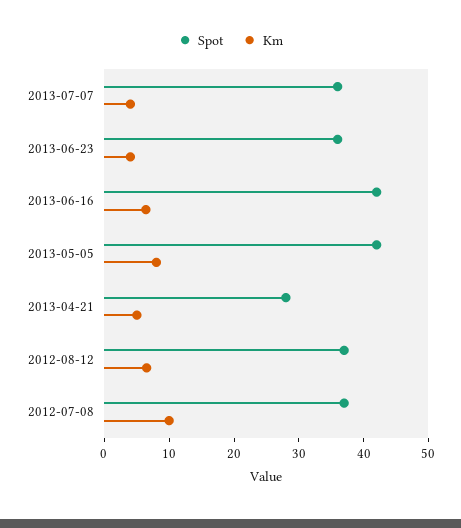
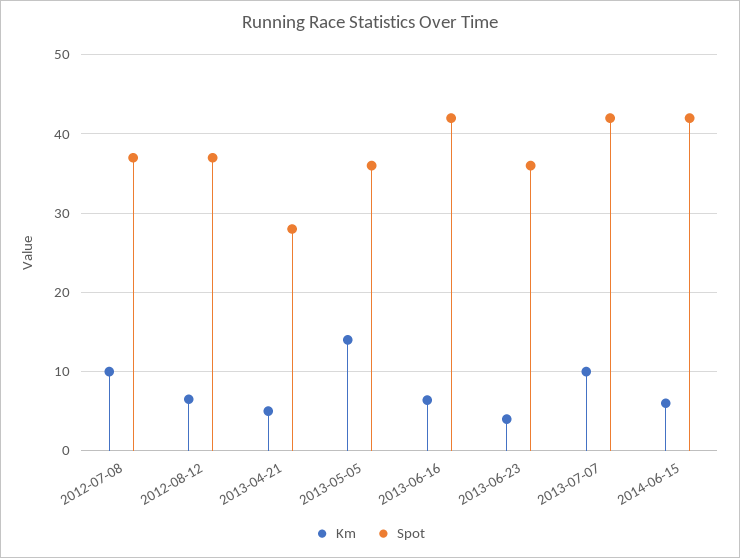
Spot, 2013-07-07: 36 -> 42
Km, 2013-07-07: 4 -> 10
Spot, 2013-05-05: 42 -> 36
Km, 2013-05-05: 8 -> 14
Km, 2014-06-15: none -> 6
Spot, 2014-06-15: none -> 42

